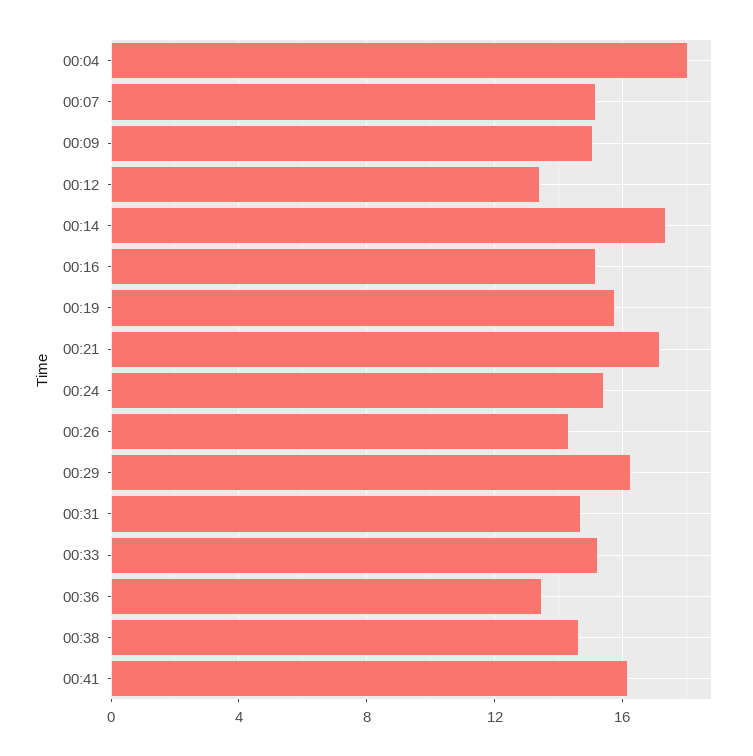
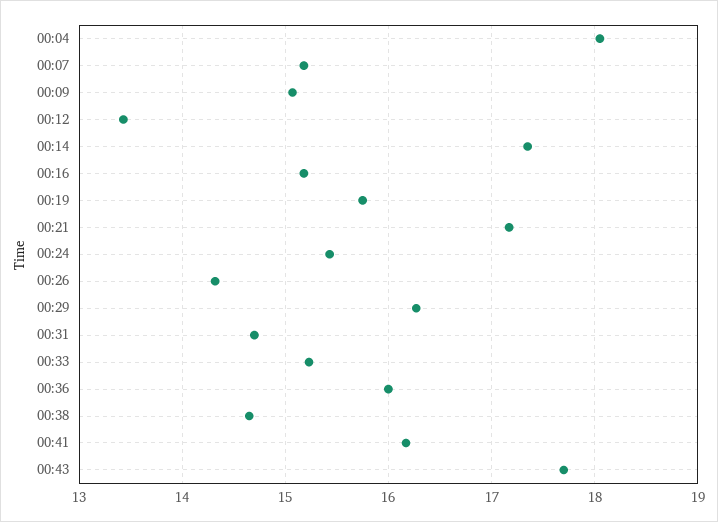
00:36: 13.5 -> 16
00:43: none -> 17.7

